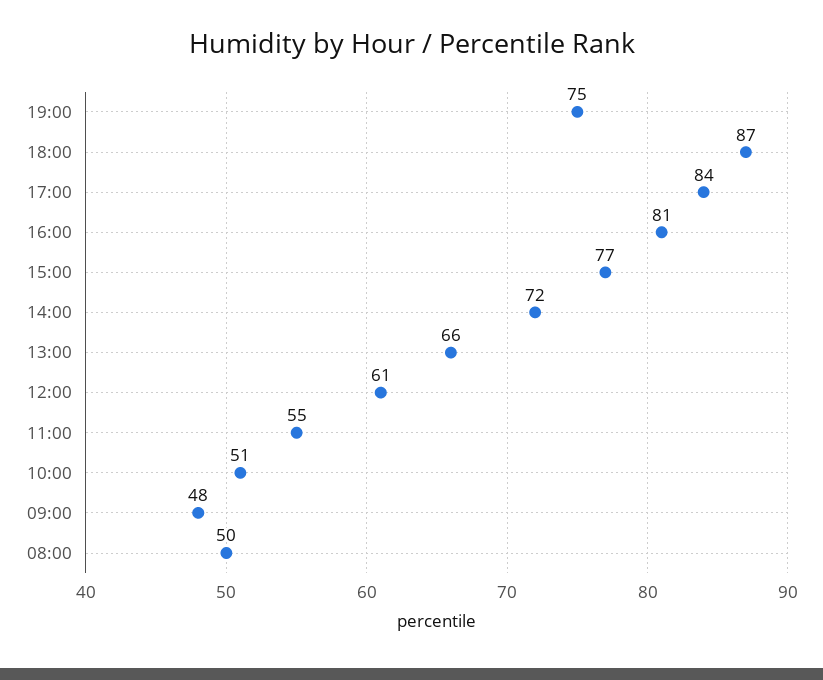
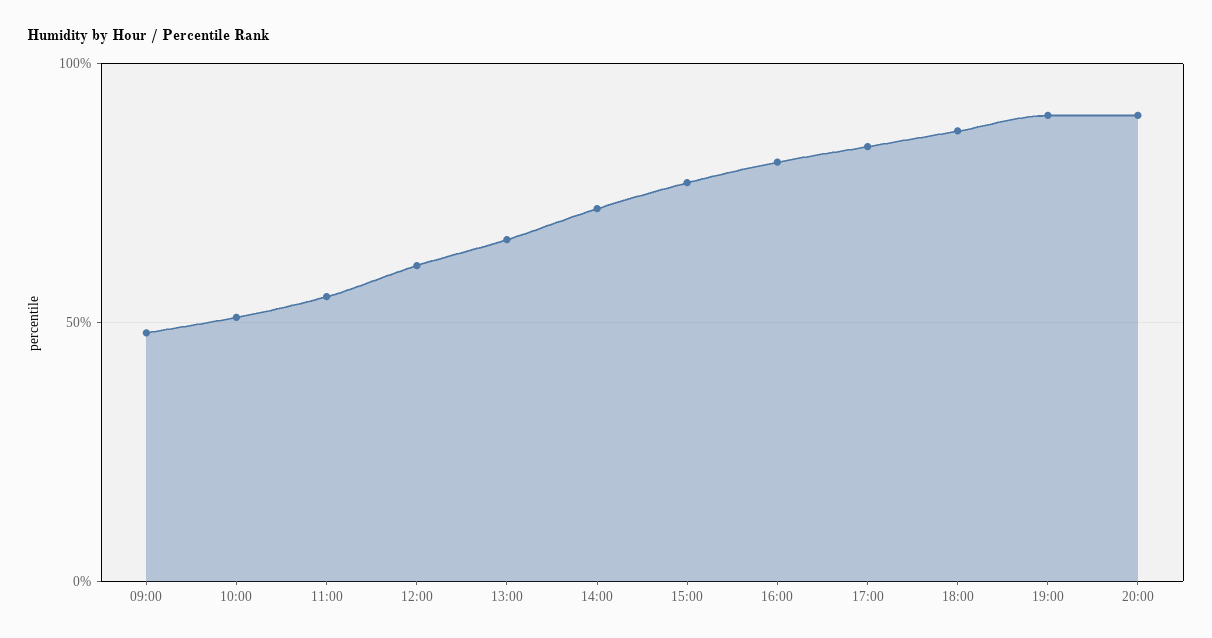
19:00: 75 -> 90
08:00: 50 -> none
20:00: none -> 90

